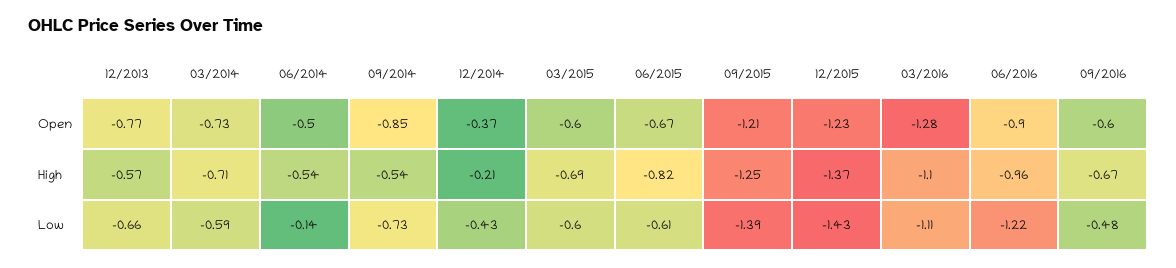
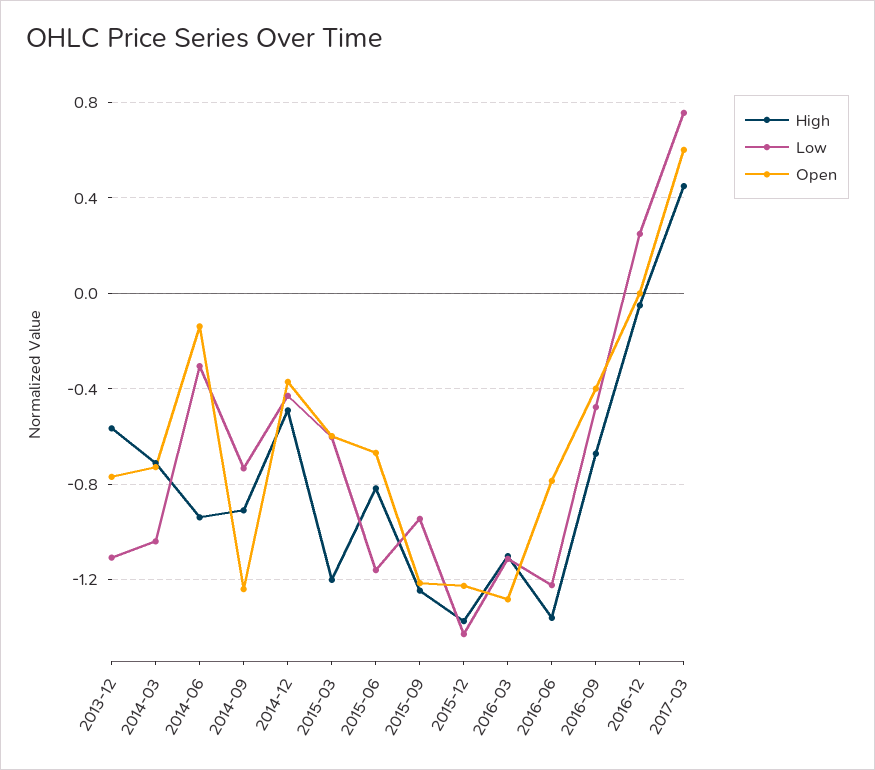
Open, 06/2014: -0.5 -> -0.15
Open, 09/2014: -0.85 -> -1.25
Open, 06/2016: -0.9 -> -0.8
Open, 09/2016: -0.6 -> -0.4
High, 06/2014: -0.54 -> -0.95
High, 09/2014: -0.54 -> -0.9
High, 12/2014: -0.21 -> -0.5
High, 03/2015: -0.69 -> -1.2
High, 06/2016: -0.96 -> -1.35
Low, 12/2013: -0.66 -> -1.1
Low, 03/2014: -0.59 -> -1.05
Low, 06/2014: -0.14 -> -0.3
Low, 06/2015: -0.61 -> -1.15
Low, 09/2015: -1.39 -> -0.95
High, 2016-12: none -> -0.05
Low, 2016-12: none -> 0.25
Open, 2016-12: none -> 0
High, 2017-03: none -> 0.45
Low, 2017-03: none -> 0.75
Open, 2017-03: none -> 0.6

